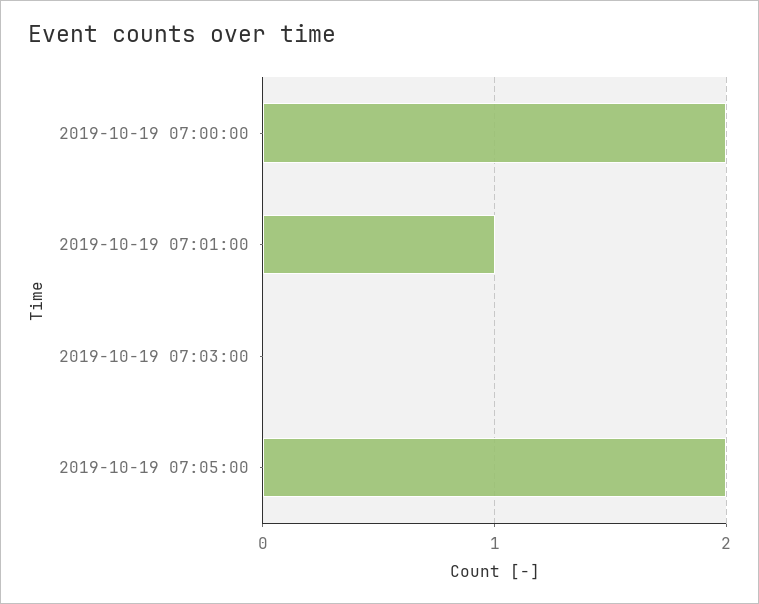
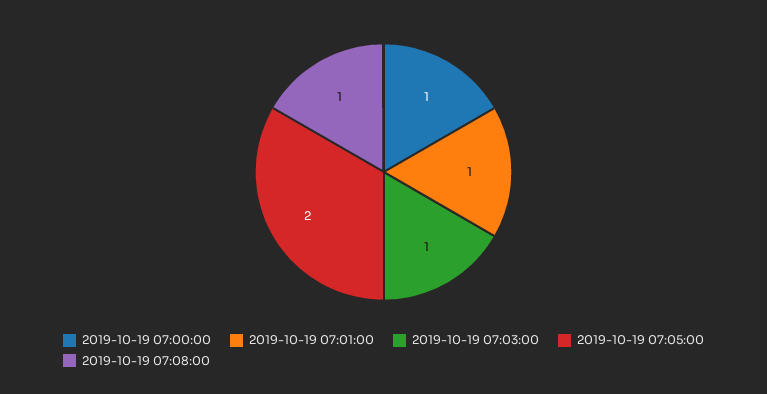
2019-10-19 07:00:00: 2 -> 1
2019-10-19 07:03:00: 0 -> 1
2019-10-19 07:08:00: none -> 1

